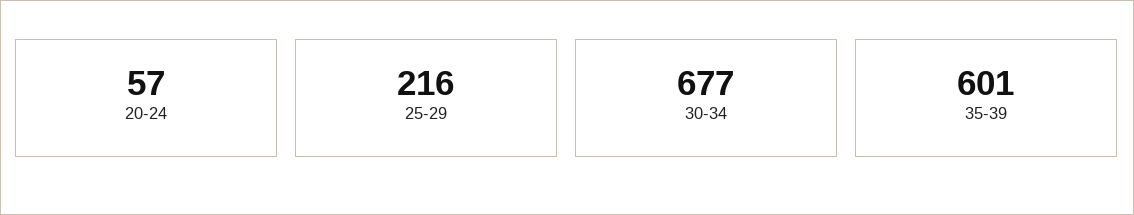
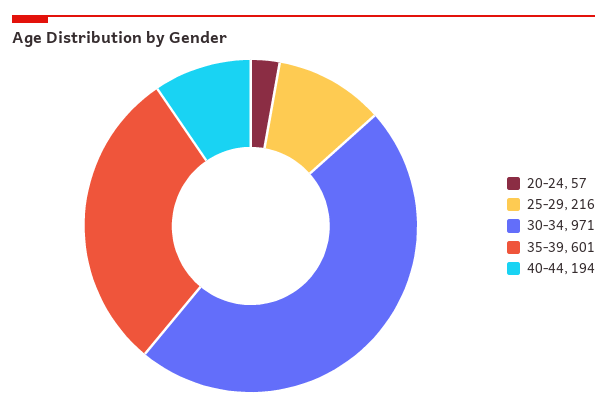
30-34: 677 -> 971
40-44: none -> 194

